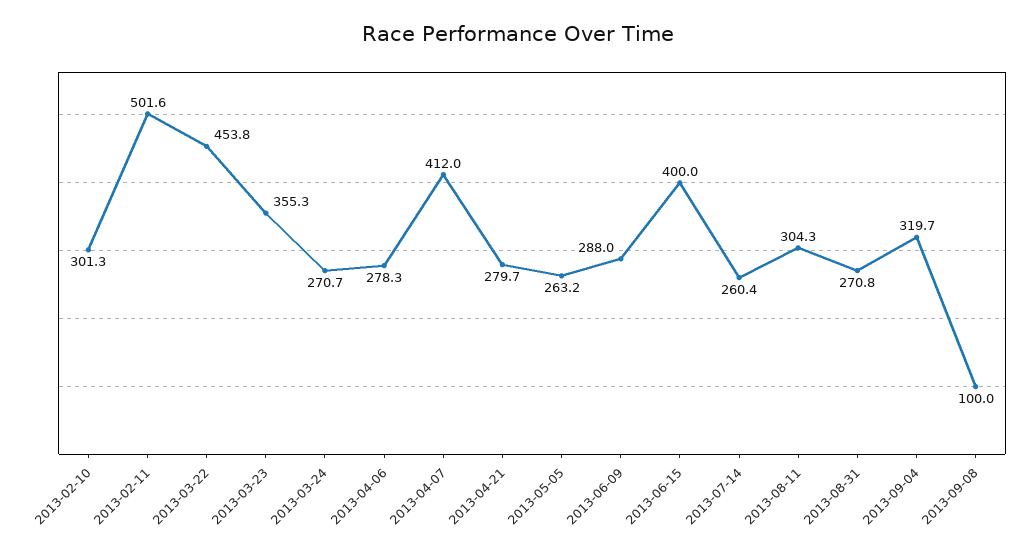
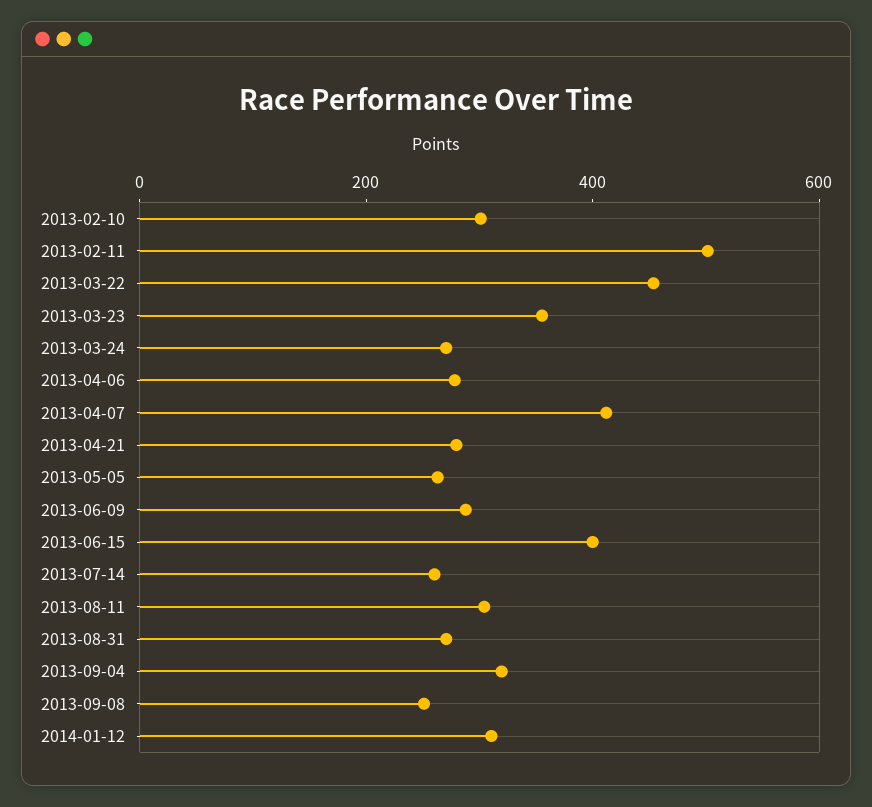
2013-09-08: 100 -> 250
2014-01-12: none -> 300

